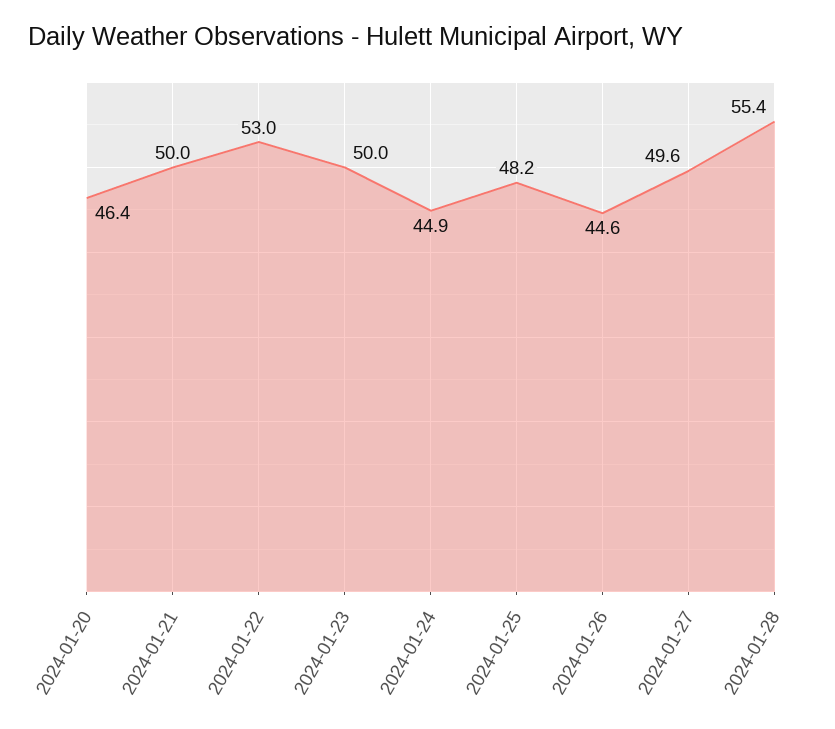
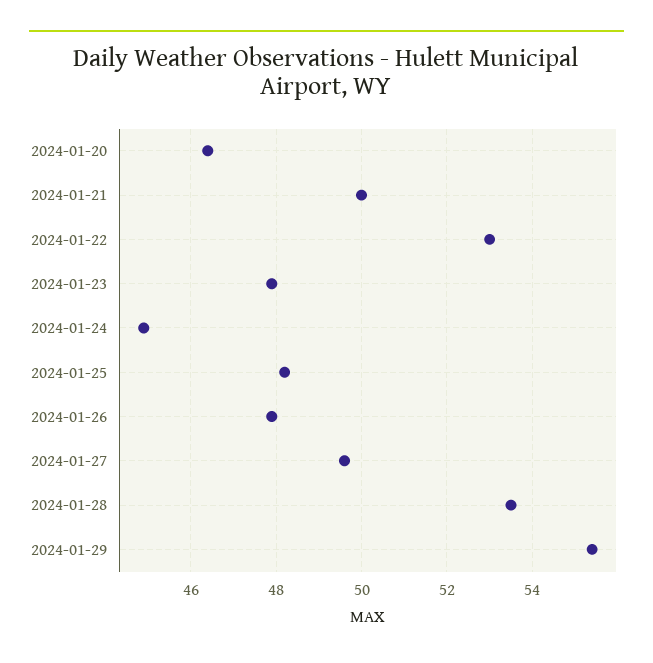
2024-01-23: 50 -> 48
2024-01-26: 44.6 -> 48
2024-01-28: 55.4 -> 53.5
2024-01-29: none -> 55.5

